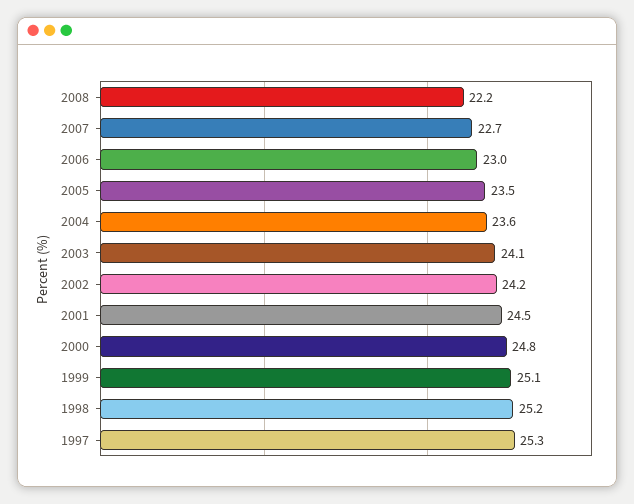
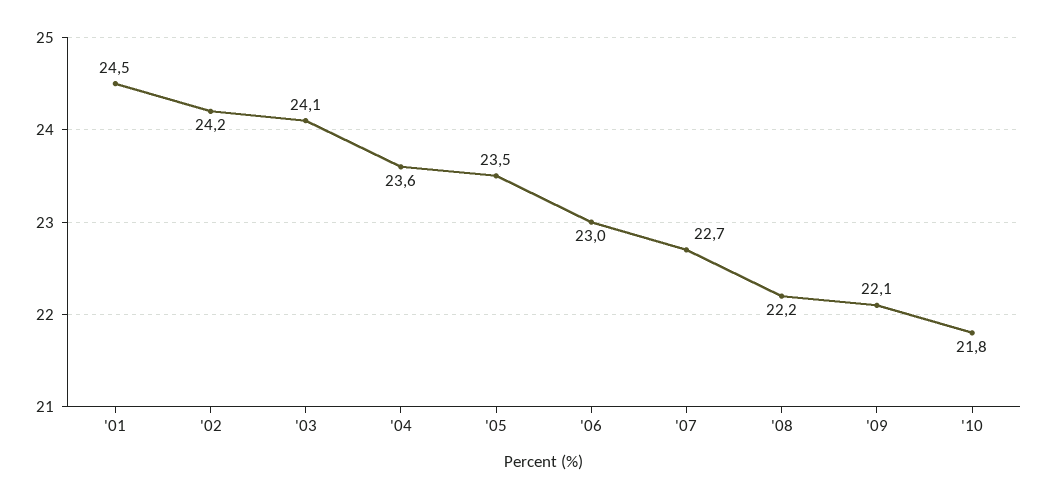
2000: 24.8 -> none
1999: 25.1 -> none
1998: 25.2 -> none
1997: 25.3 -> none
'09: none -> 22.1
'10: none -> 21.8

